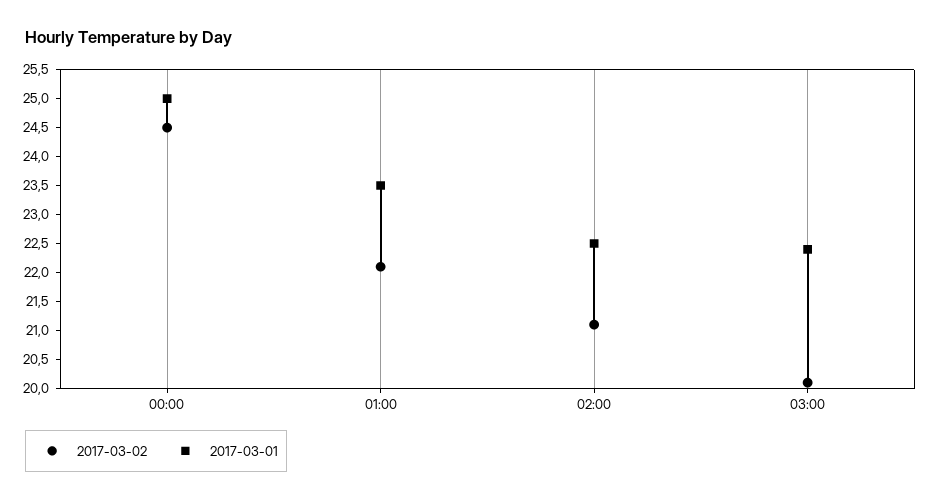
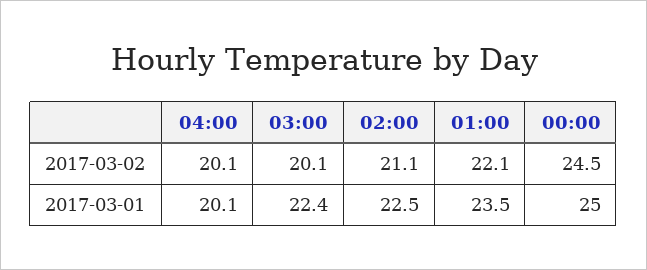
2017-03-02, 04:00: none -> 20.1
2017-03-01, 04:00: none -> 20.1

